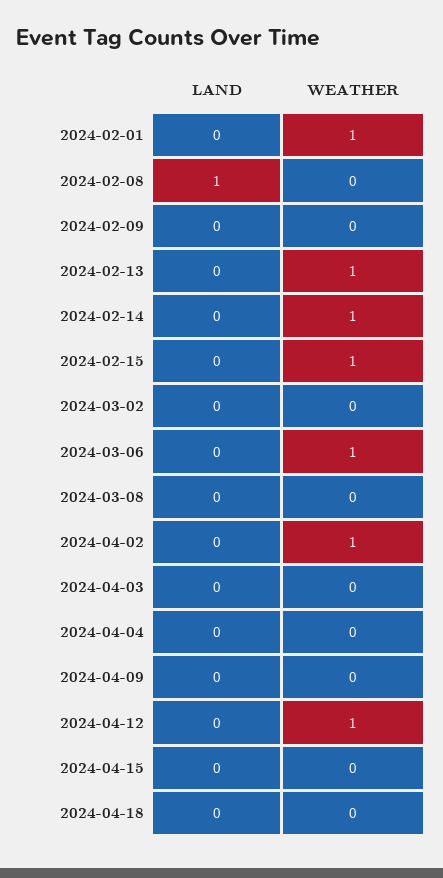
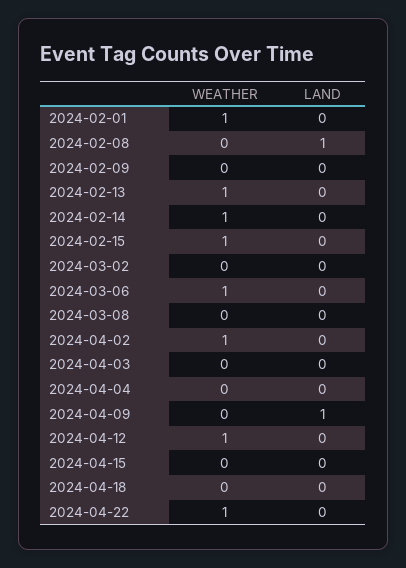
LAND, 2024-04-09: 0 -> 1
WEATHER, 2024-04-22: none -> 1
LAND, 2024-04-22: none -> 0

